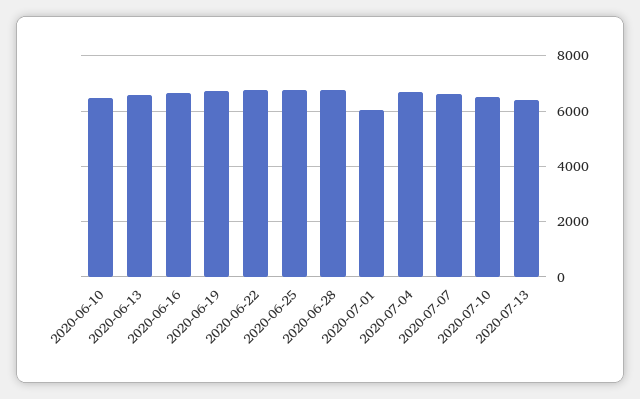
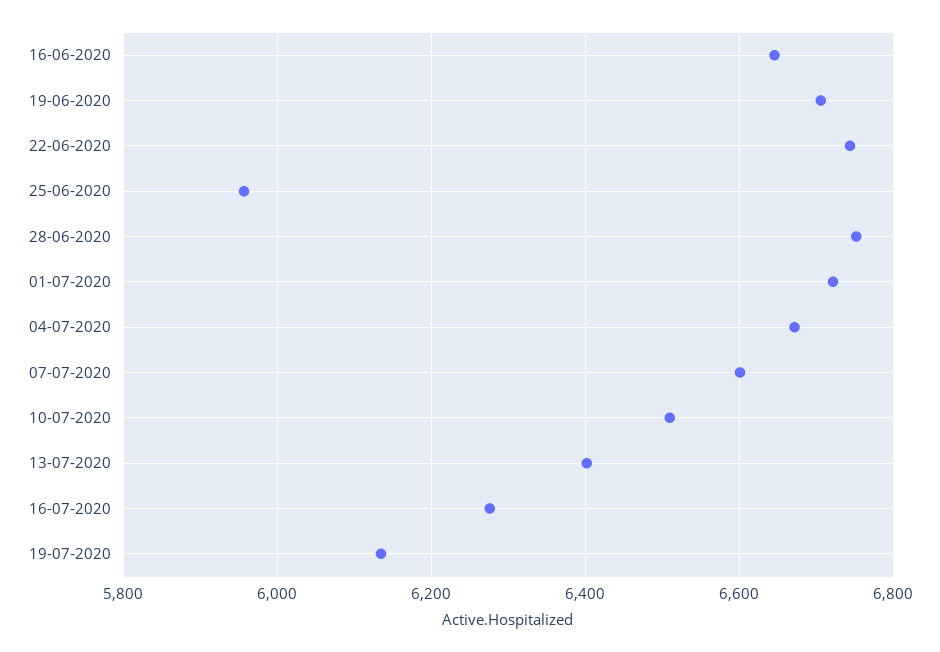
2020-06-10: 6500 -> none
2020-06-13: 6500 -> none
2020-06-25: 6750 -> 5960
2020-07-01: 6000 -> 6720
16-07-2020: none -> 6280
19-07-2020: none -> 6140

